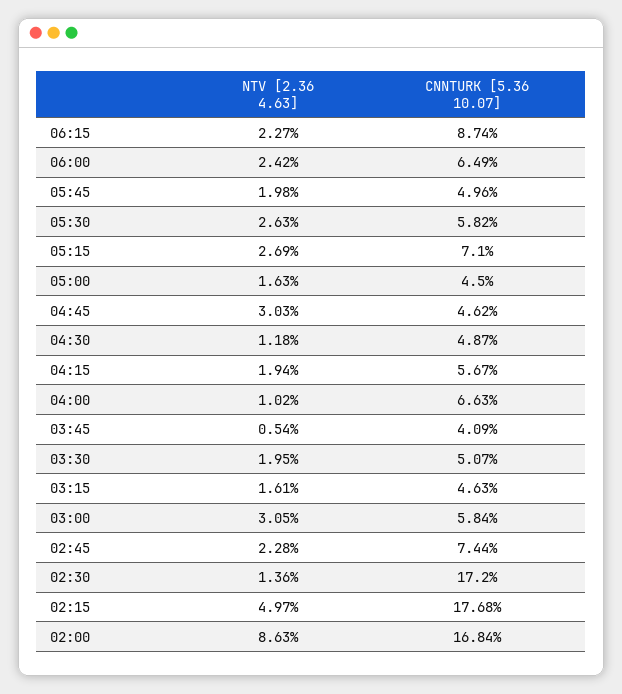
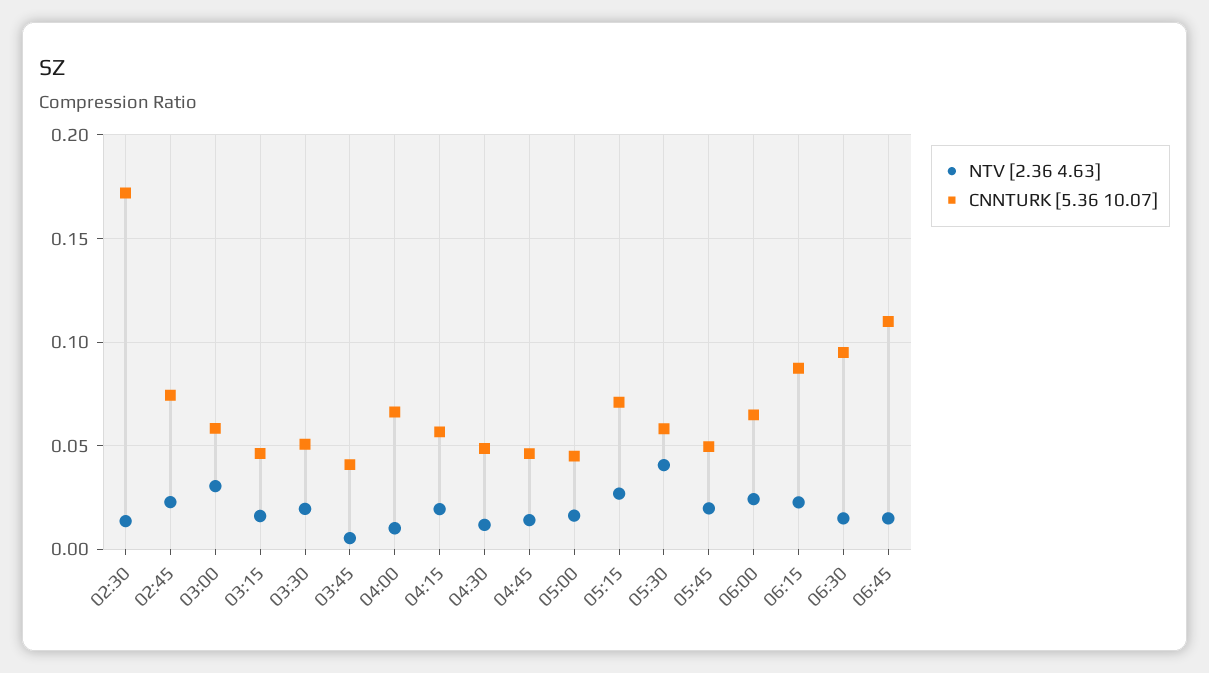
NTV [2.36 4.63], 05:30: 0.0263 -> 0.04
NTV [2.36 4.63], 04:45: 0.0303 -> 0.015
NTV [2.36 4.63], 02:15: 0.0497 -> none
CNNTURK [5.36 10.07], 02:15: 0.1768 -> none
NTV [2.36 4.63], 02:00: 0.0863 -> none
CNNTURK [5.36 10.07], 02:00: 0.1684 -> none
NTV [2.36 4.63], 06:30: none -> 0.015
CNNTURK [5.36 10.07], 06:30: none -> 0.095
NTV [2.36 4.63], 06:45: none -> 0.015
CNNTURK [5.36 10.07], 06:45: none -> 0.11

